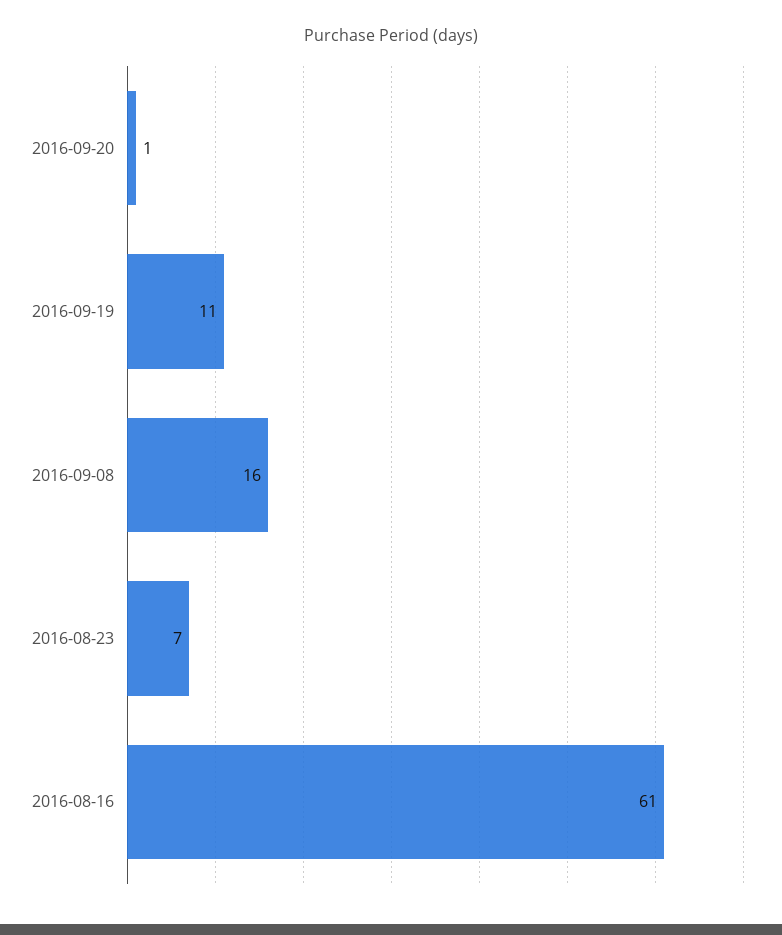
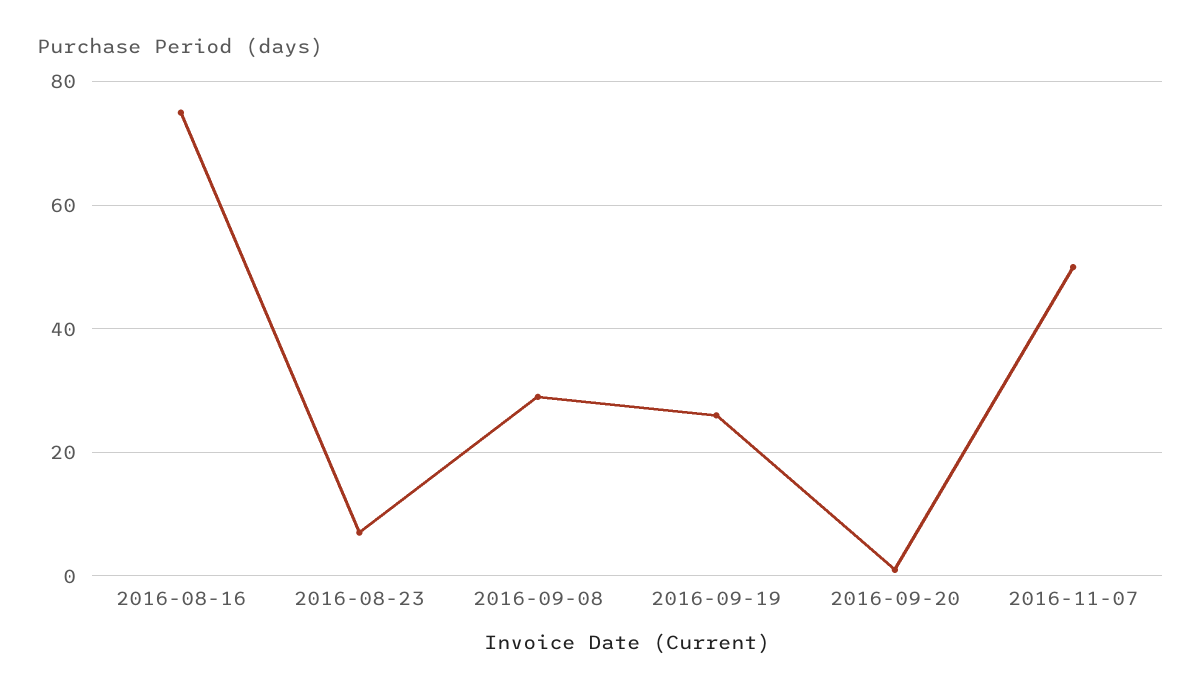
2016-09-19: 11 -> 25
2016-09-08: 16 -> 30
2016-08-16: 61 -> 75
2016-11-07: none -> 50

